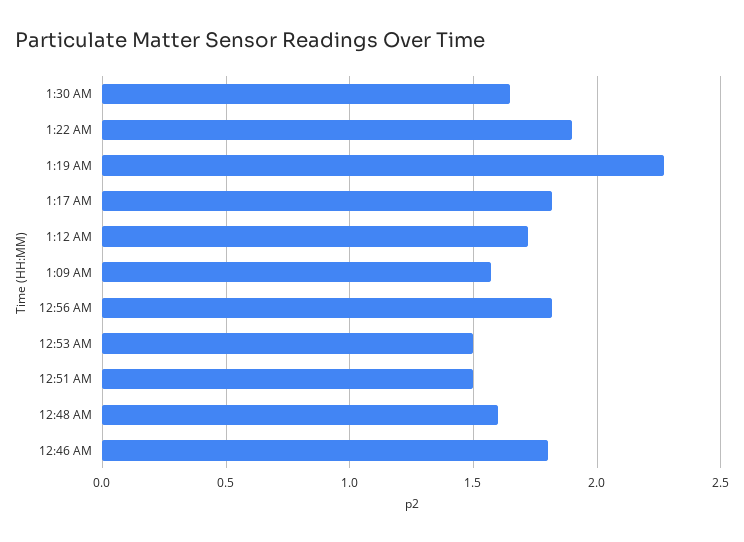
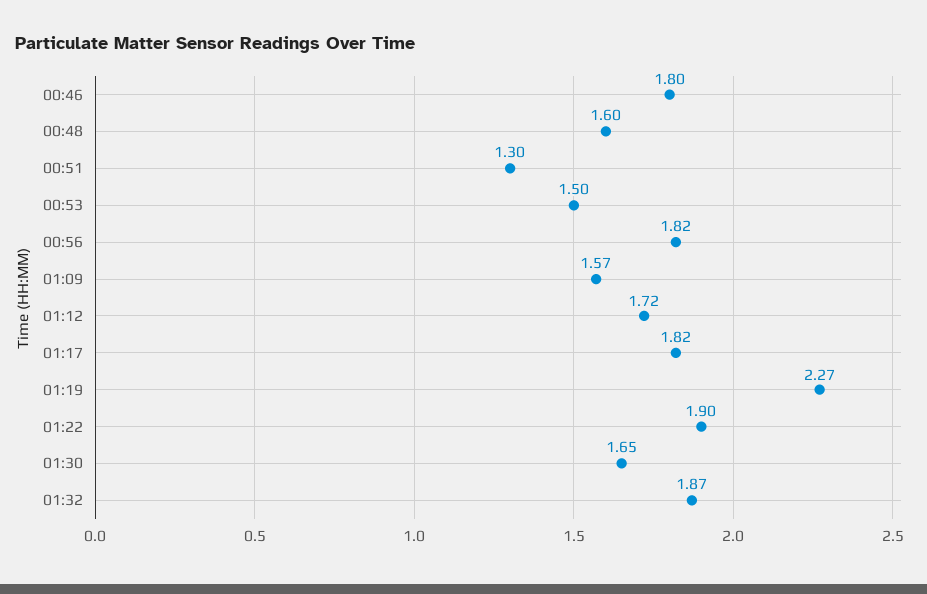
12:51 AM: 1.5 -> 1.3
01:32: none -> 1.87

